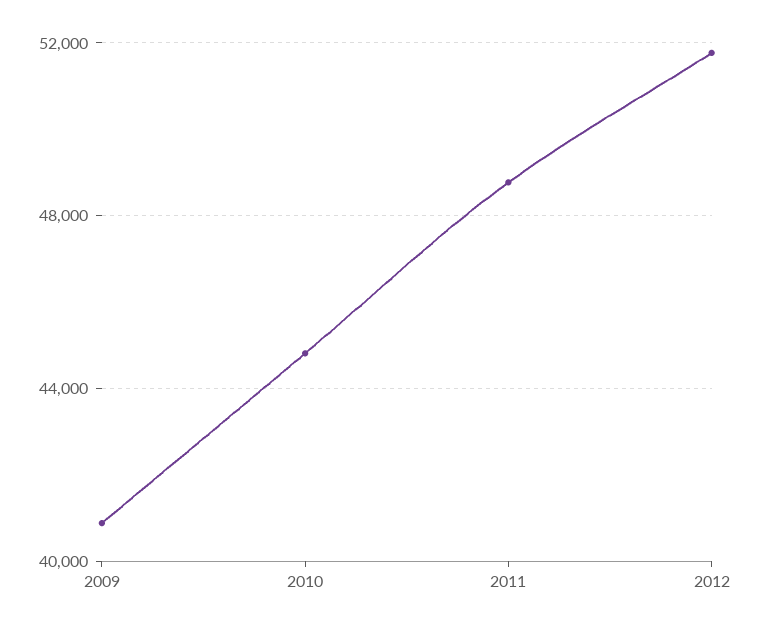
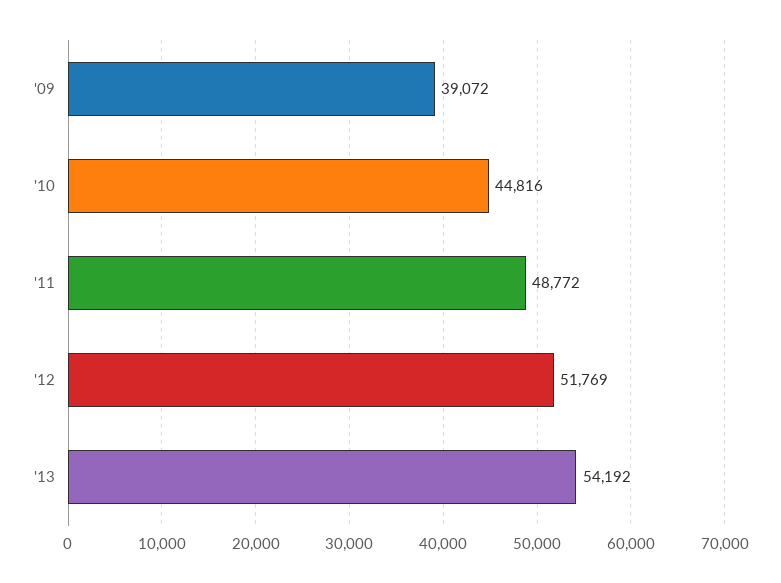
2009: 41000 -> 39072
'13: none -> 54192

